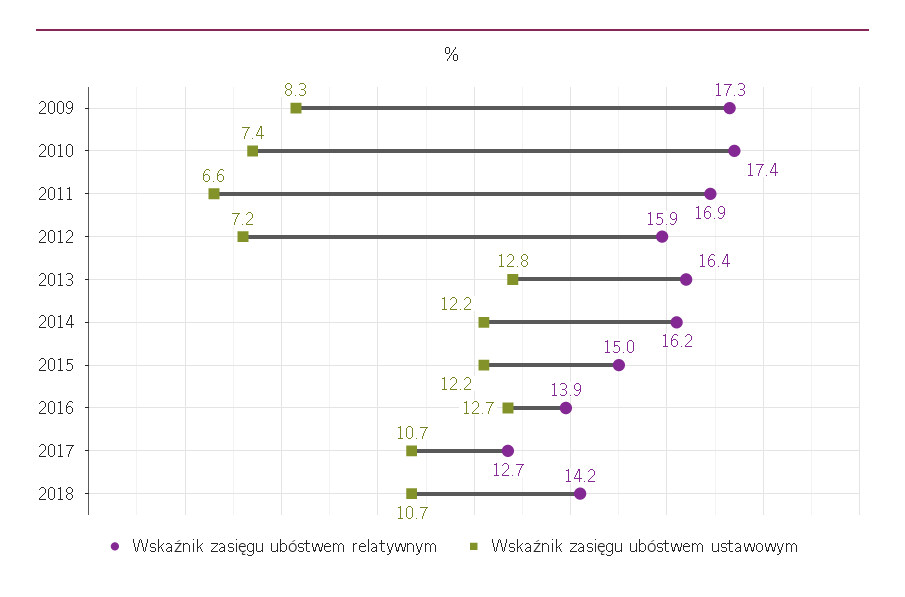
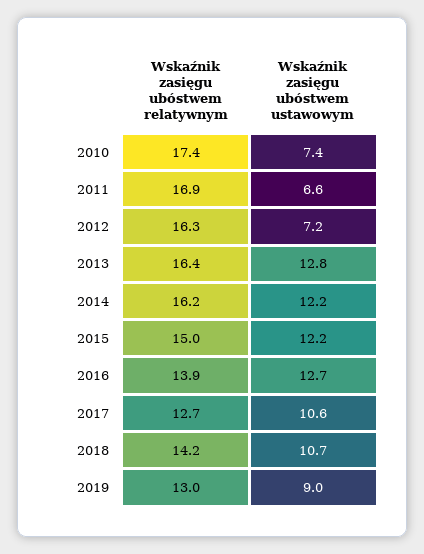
Wskaźnik zasięgu ubóstwem relatywnym, 2009: 17.3 -> none
Wskaźnik zasięgu ubóstwem ustawowym, 2009: 8.3 -> none
Wskaźnik zasięgu ubóstwem relatywnym, 2012: 15.9 -> 16.3
Wskaźnik zasięgu ubóstwem ustawowym, 2017: 10.7 -> 10.6
Wskaźnik zasięgu ubóstwem relatywnym, 2019: none -> 13
Wskaźnik zasięgu ubóstwem ustawowym, 2019: none -> 9

